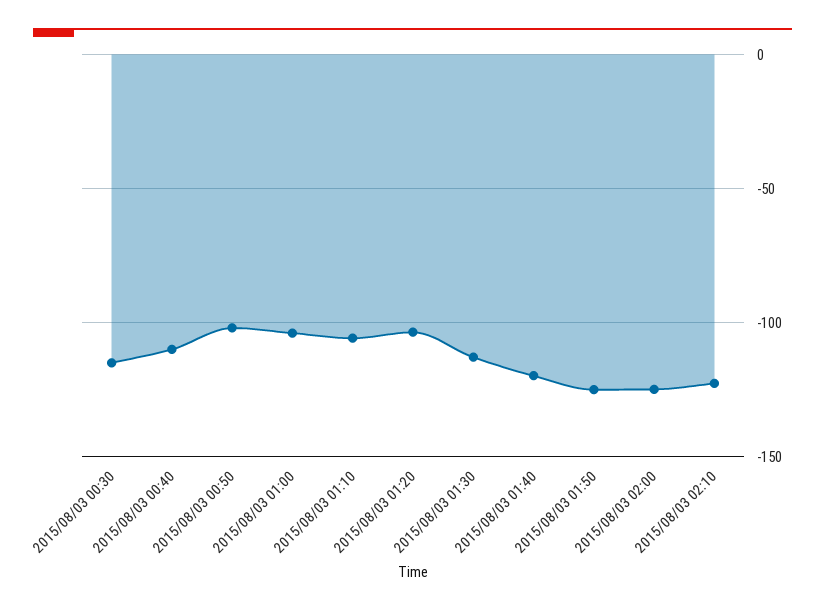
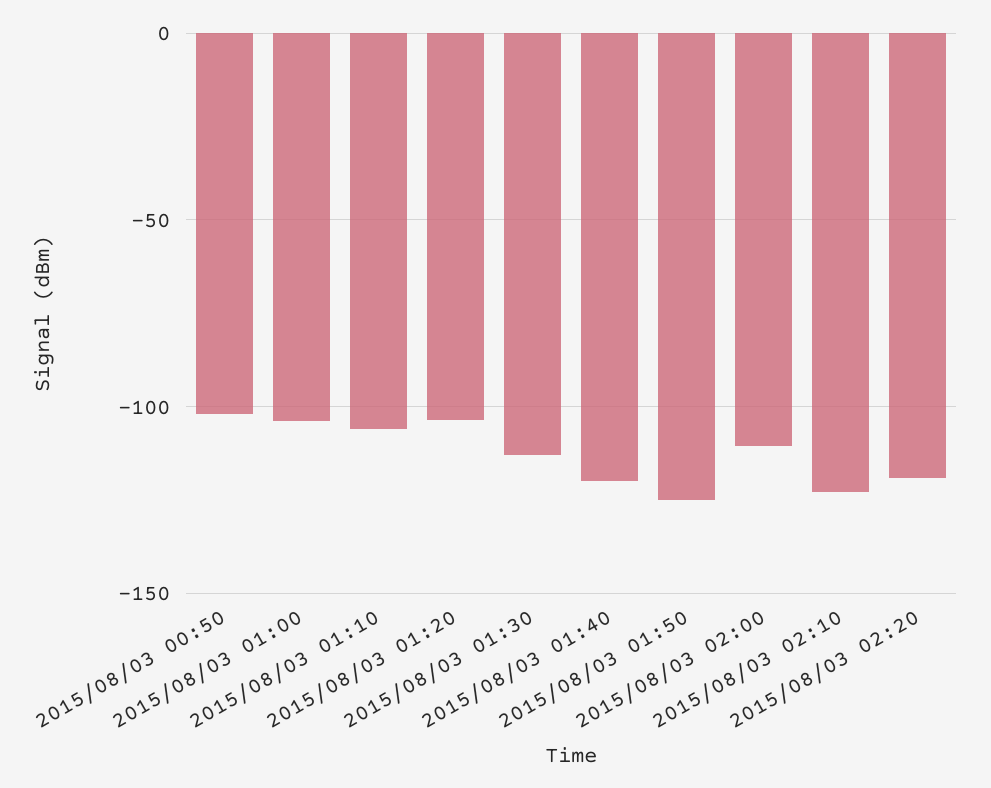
2015/08/03 00:30: -115 -> none
2015/08/03 00:40: -110 -> none
2015/08/03 02:00: -125 -> -110
2015/08/03 02:20: none -> -120

